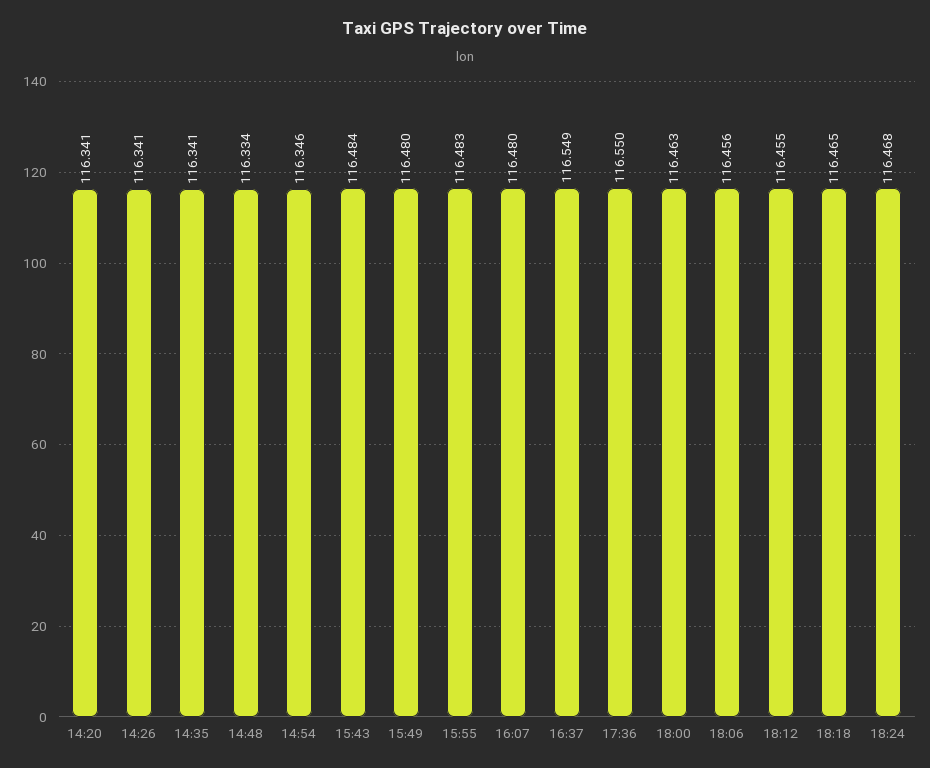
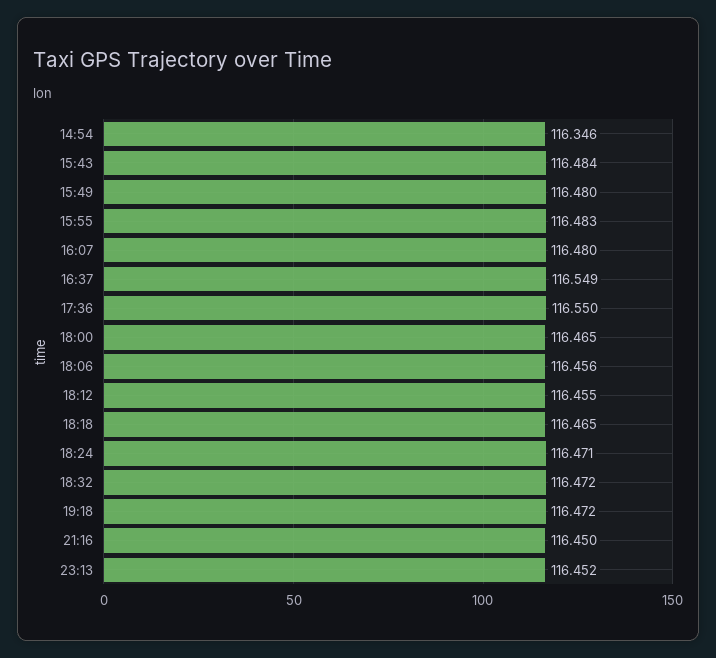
14:20: 116.341 -> none
14:26: 116.341 -> none
14:35: 116.341 -> none
14:48: 116.334 -> none
18:00: 116.463 -> 116.465
18:24: 116.468 -> 116.471
18:32: none -> 116.472
19:18: none -> 116.472
21:16: none -> 116.45
23:13: none -> 116.452

